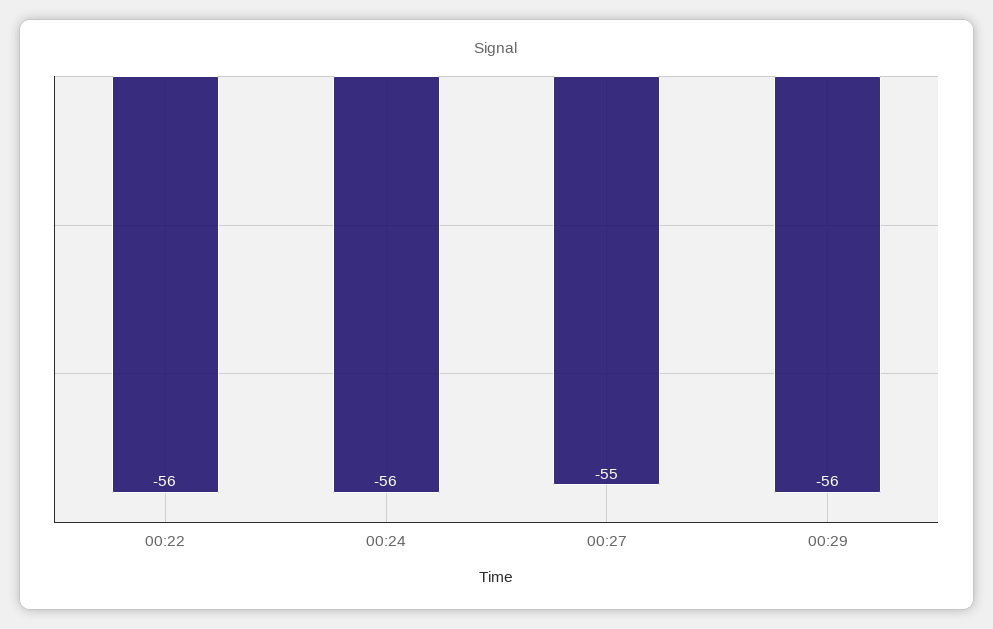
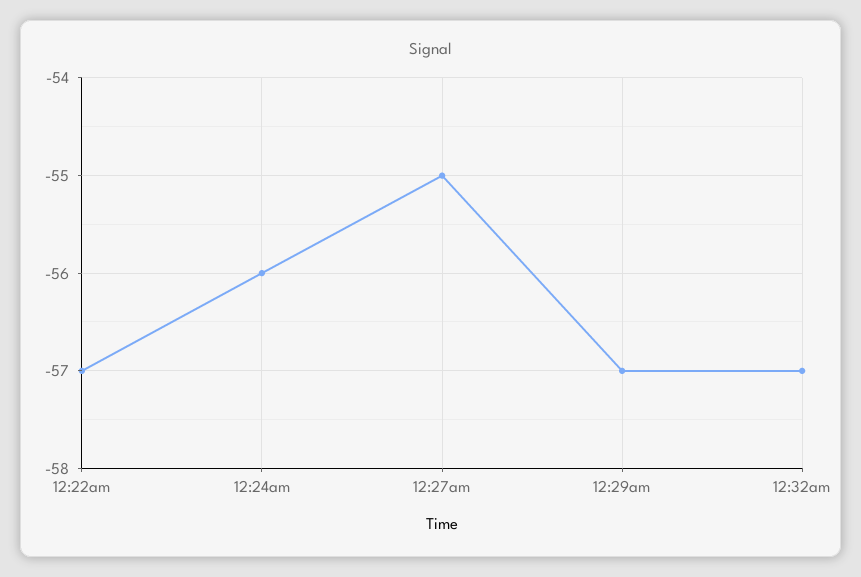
00:22: -56 -> -57
00:29: -56 -> -57
12:32am: none -> -57

